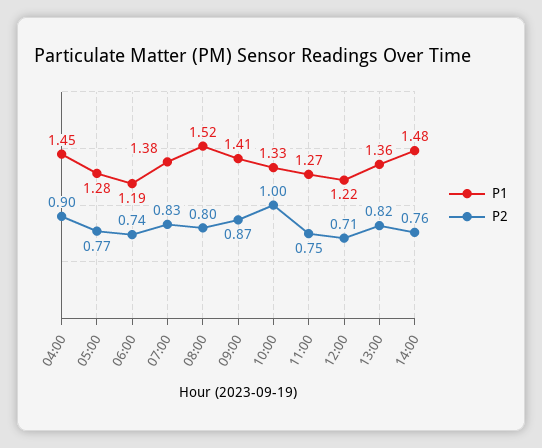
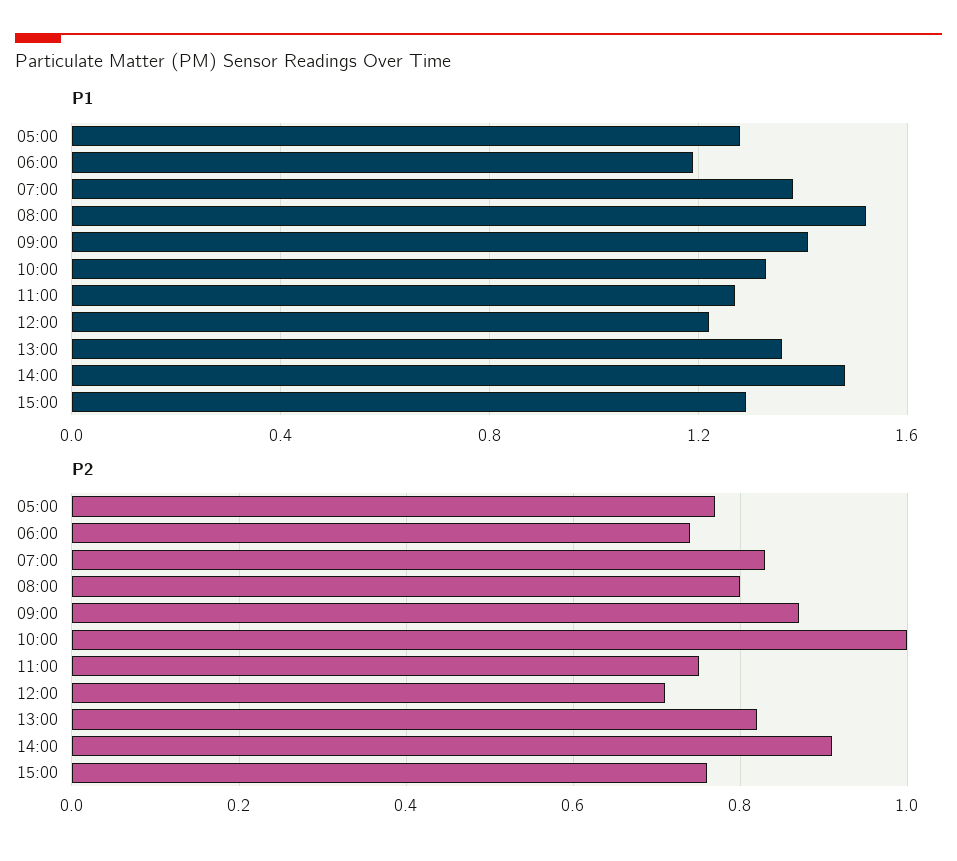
P1, 04:00: 1.45 -> none
P2, 04:00: 0.9 -> none
P2, 14:00: 0.76 -> 0.9
P1, 15:00: none -> 1.3
P2, 15:00: none -> 0.75

